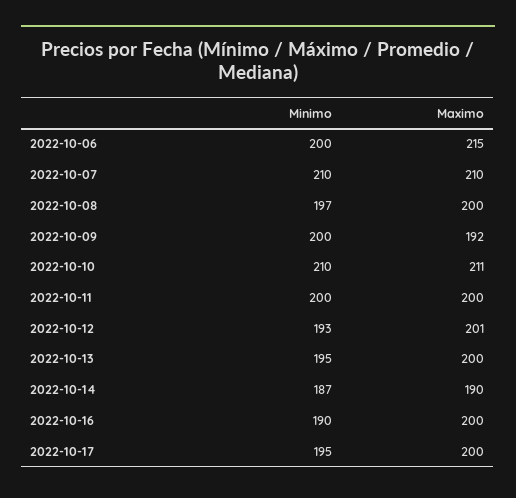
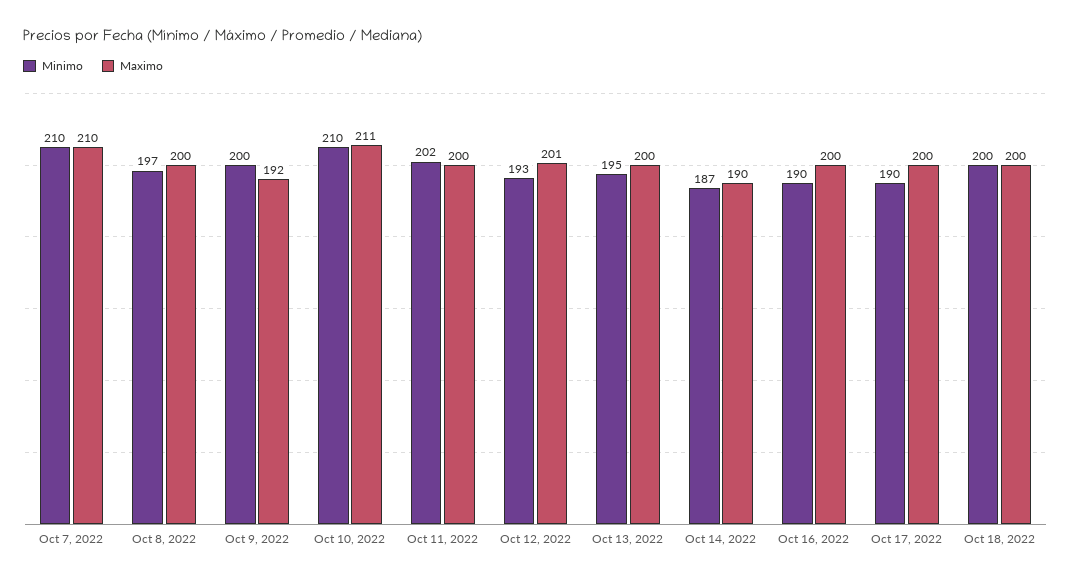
Minimo, 2022-10-06: 200 -> none
Maximo, 2022-10-06: 215 -> none
Minimo, 2022-10-11: 200 -> 202
Minimo, 2022-10-17: 195 -> 190
Minimo, Oct 18, 2022: none -> 200
Maximo, Oct 18, 2022: none -> 200

